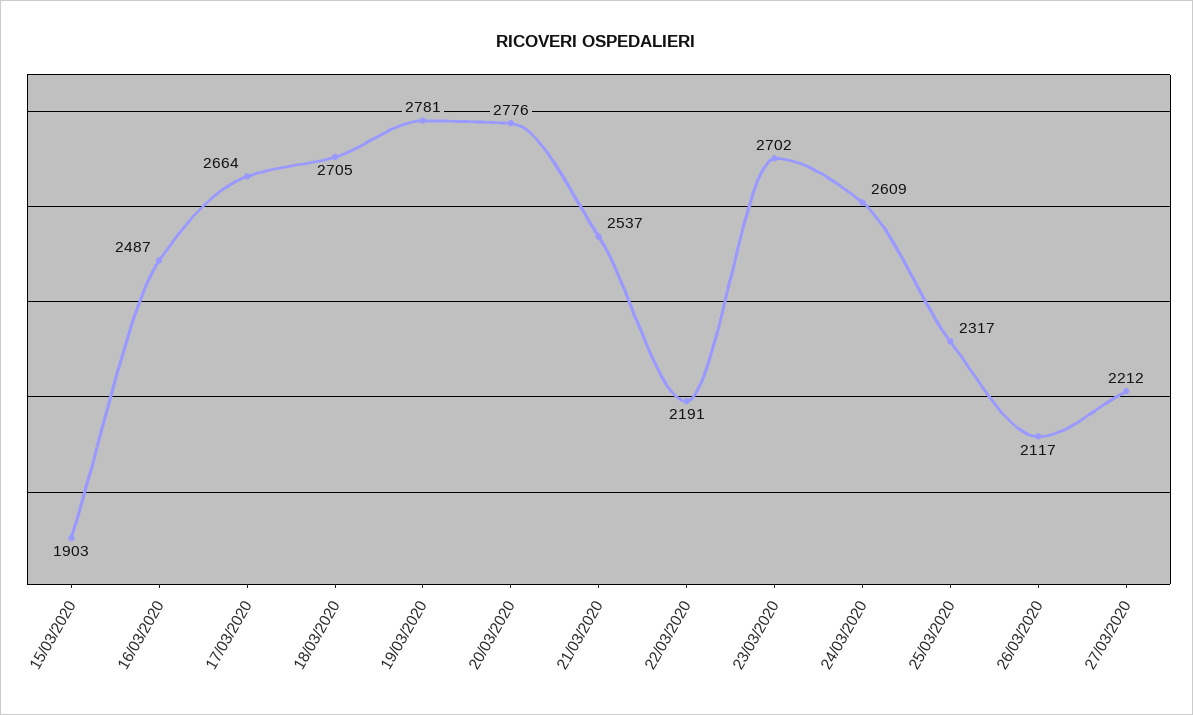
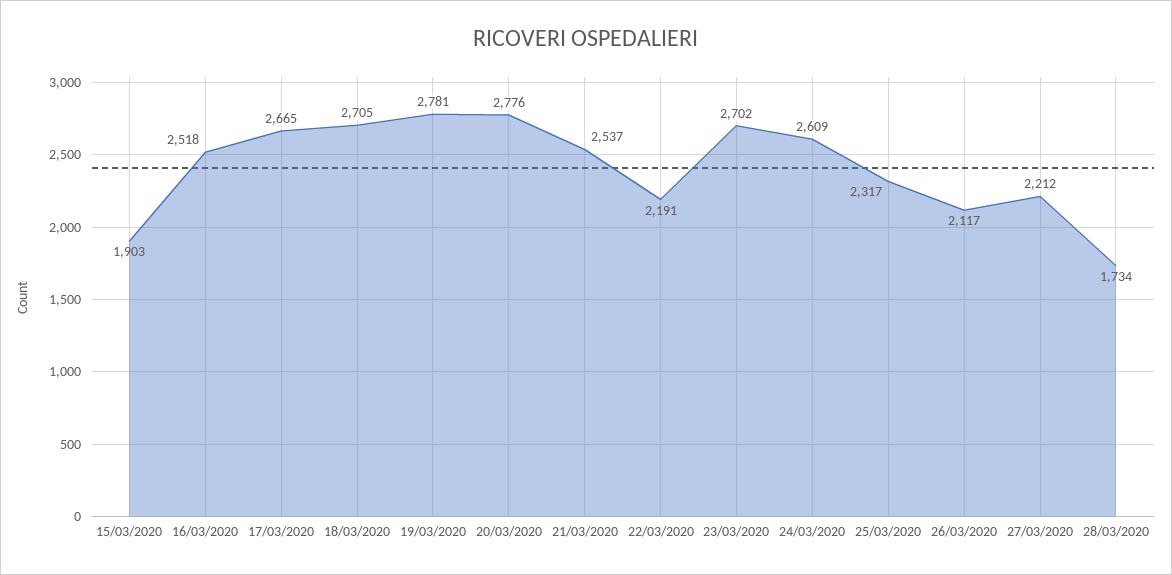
16/03/2020: 2487 -> 2518
17/03/2020: 2664 -> 2665
28/03/2020: none -> 1734

